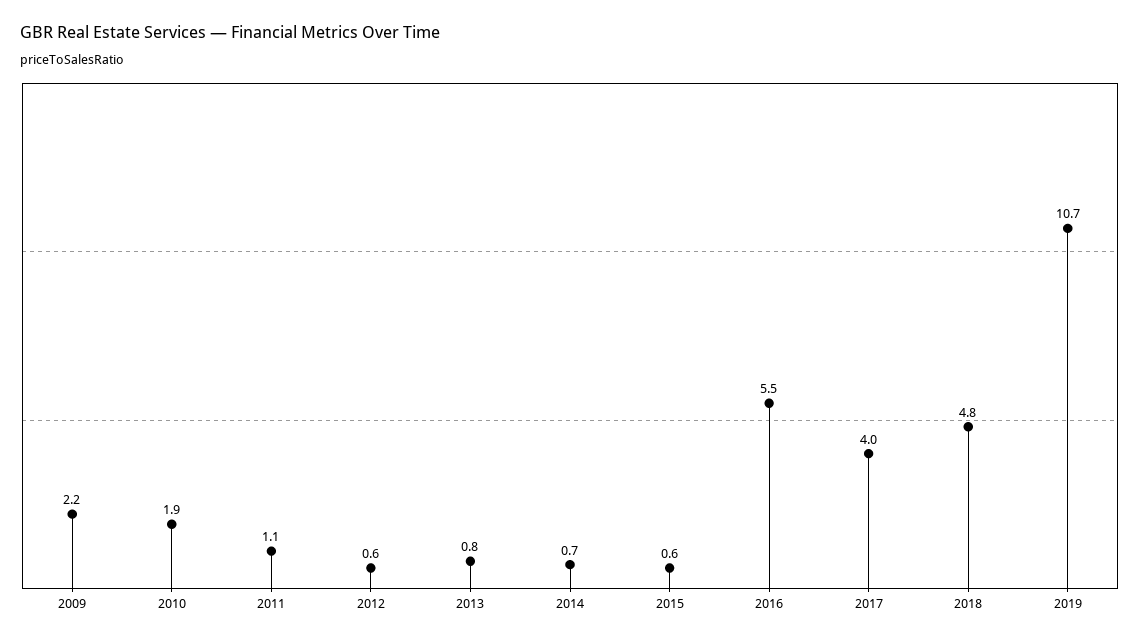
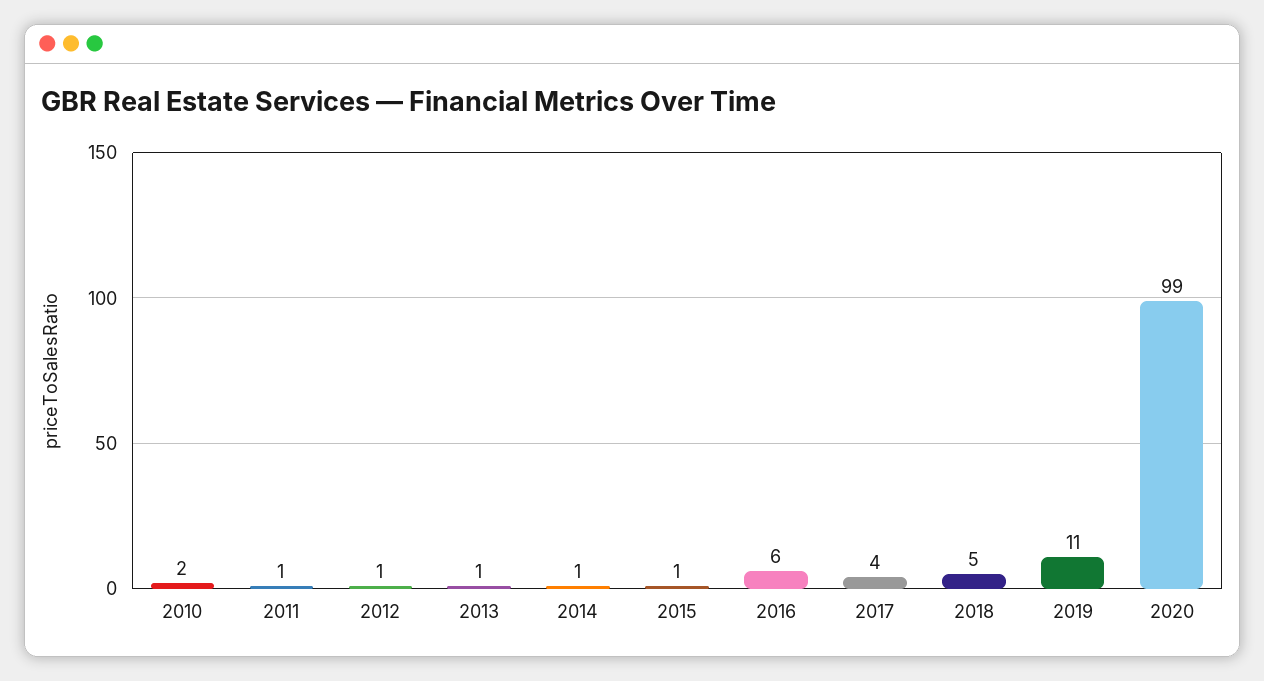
2009: 2.2 -> none
2020: none -> 99

